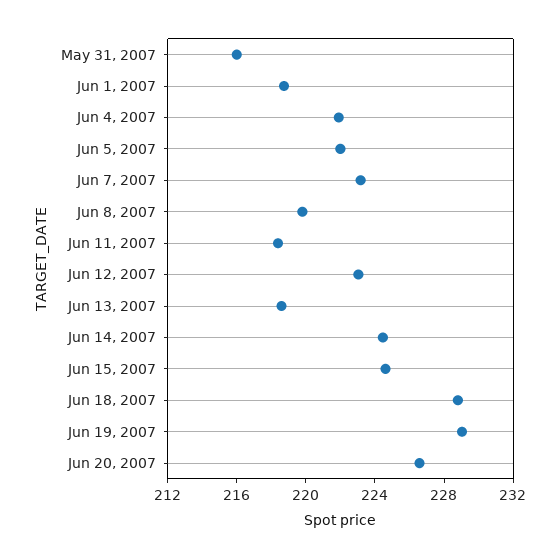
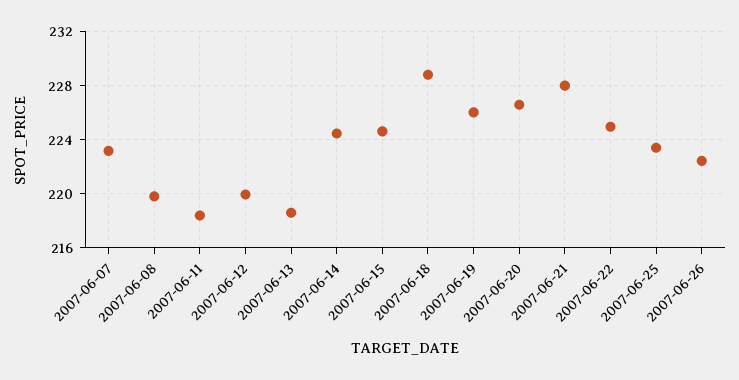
May 31, 2007: 216 -> none
Jun 1, 2007: 219 -> none
Jun 4, 2007: 222 -> none
Jun 5, 2007: 222 -> none
Jun 12, 2007: 223 -> 220
Jun 19, 2007: 229 -> 226
2007-06-21: none -> 228
2007-06-22: none -> 225
2007-06-25: none -> 223.5
2007-06-26: none -> 222.5

